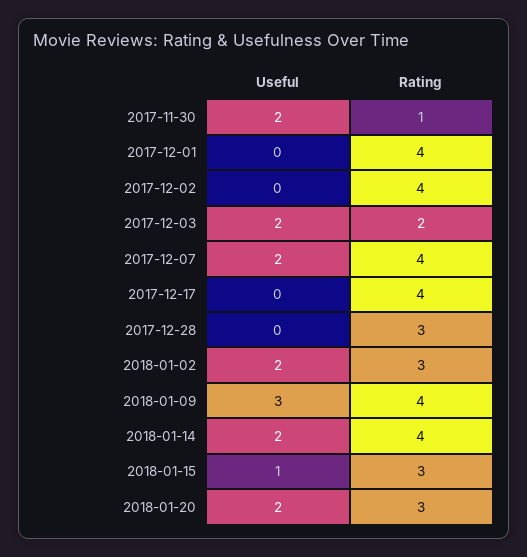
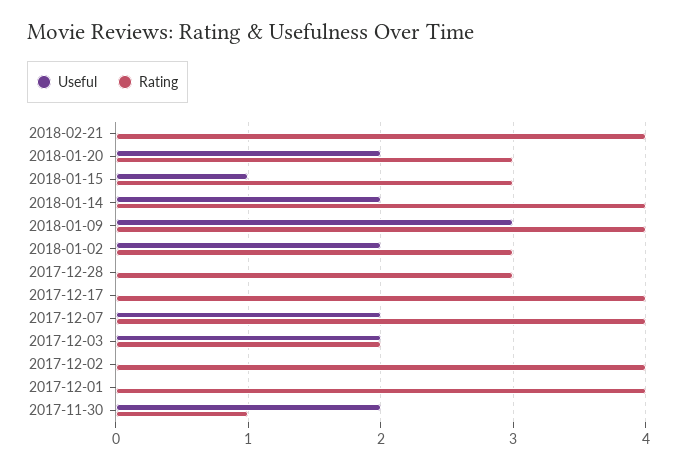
Useful, 2018-02-21: none -> 0
Rating, 2018-02-21: none -> 4

